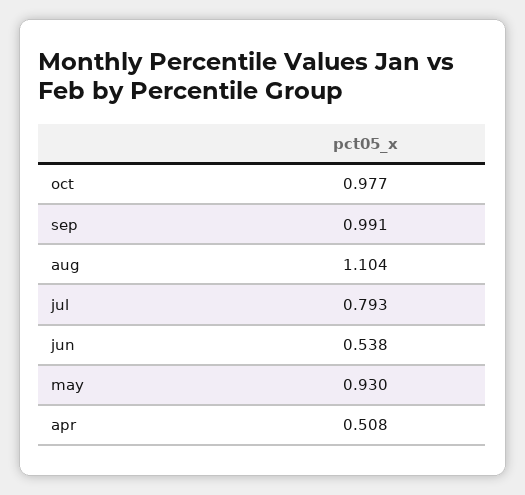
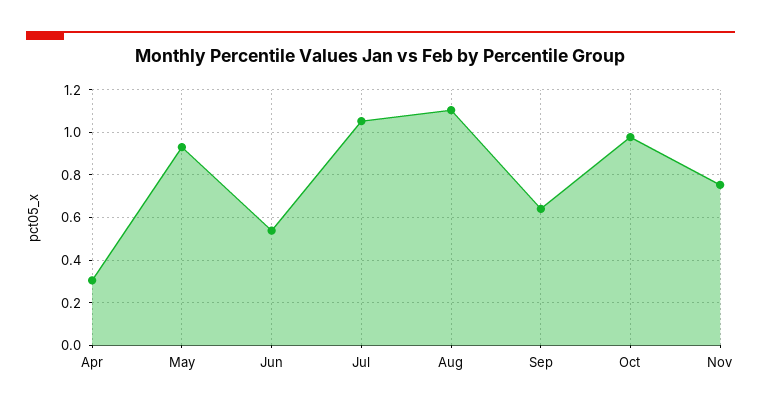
sep: 0.991 -> 0.65
jul: 0.793 -> 1.05
apr: 0.508 -> 0.3
Nov: none -> 0.75

